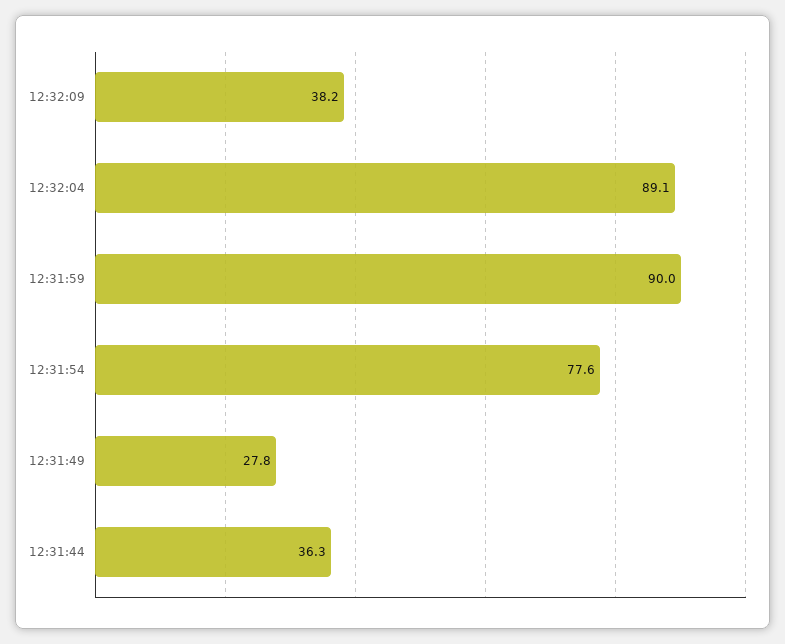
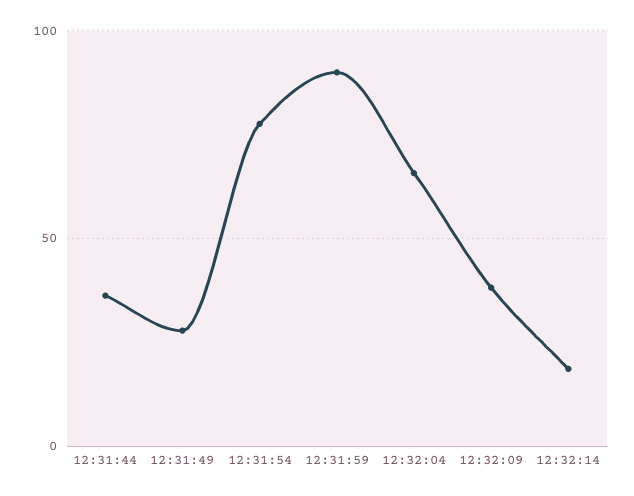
12:32:04: 89.1 -> 65
12:32:14: none -> 20

